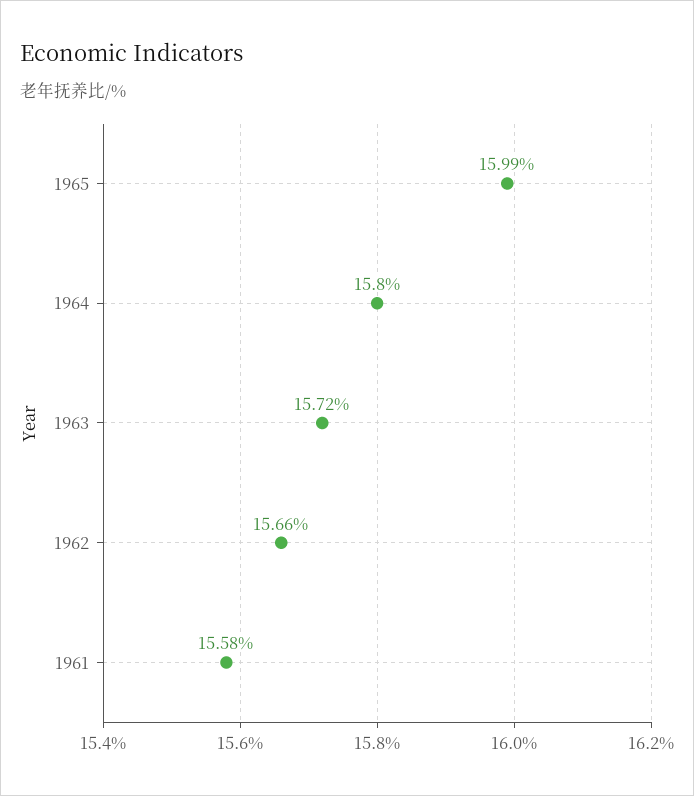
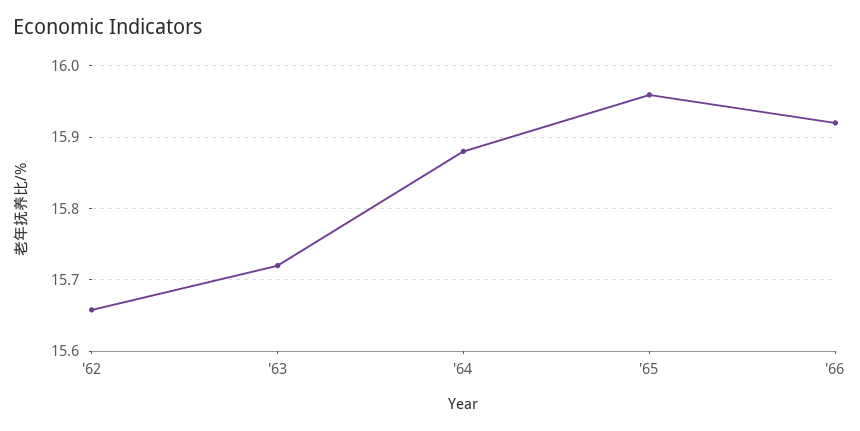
1965: 15.99 -> 15.96
1964: 15.8 -> 15.88
1961: 15.58 -> none
'66: none -> 15.92

